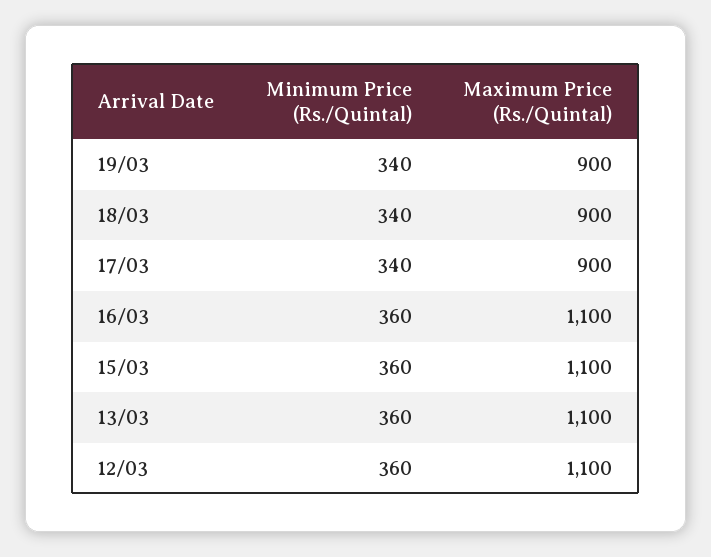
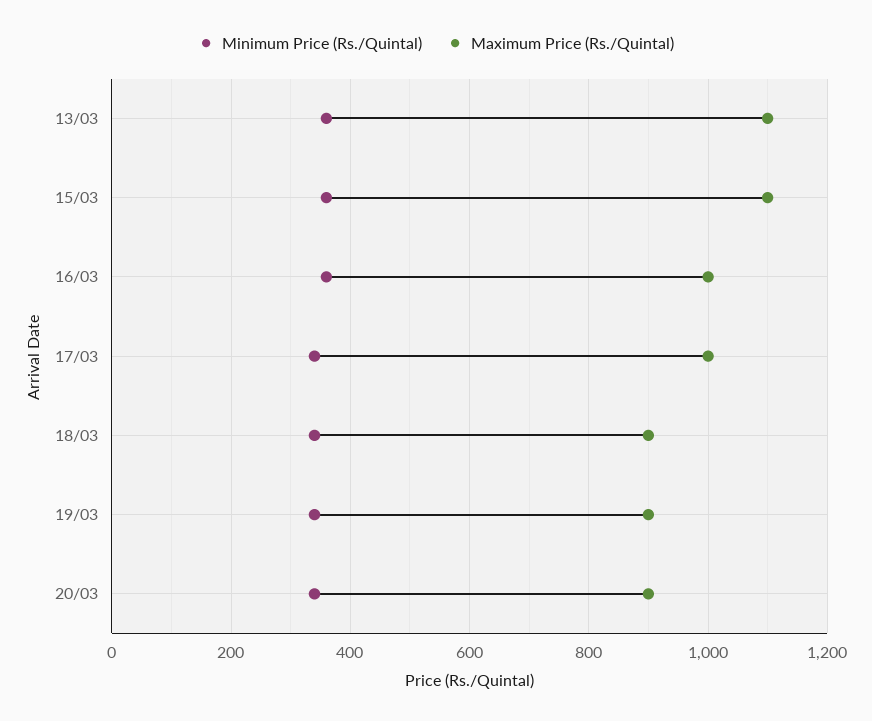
Maximum Price (Rs./Quintal), 17/03: 900 -> 1000
Maximum Price (Rs./Quintal), 16/03: 1100 -> 1000
Minimum Price (Rs./Quintal), 12/03: 360 -> none
Maximum Price (Rs./Quintal), 12/03: 1100 -> none
Minimum Price (Rs./Quintal), 20/03: none -> 340
Maximum Price (Rs./Quintal), 20/03: none -> 900

